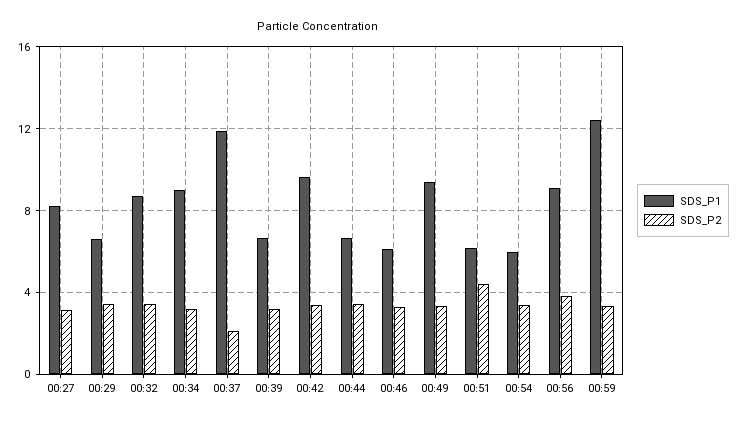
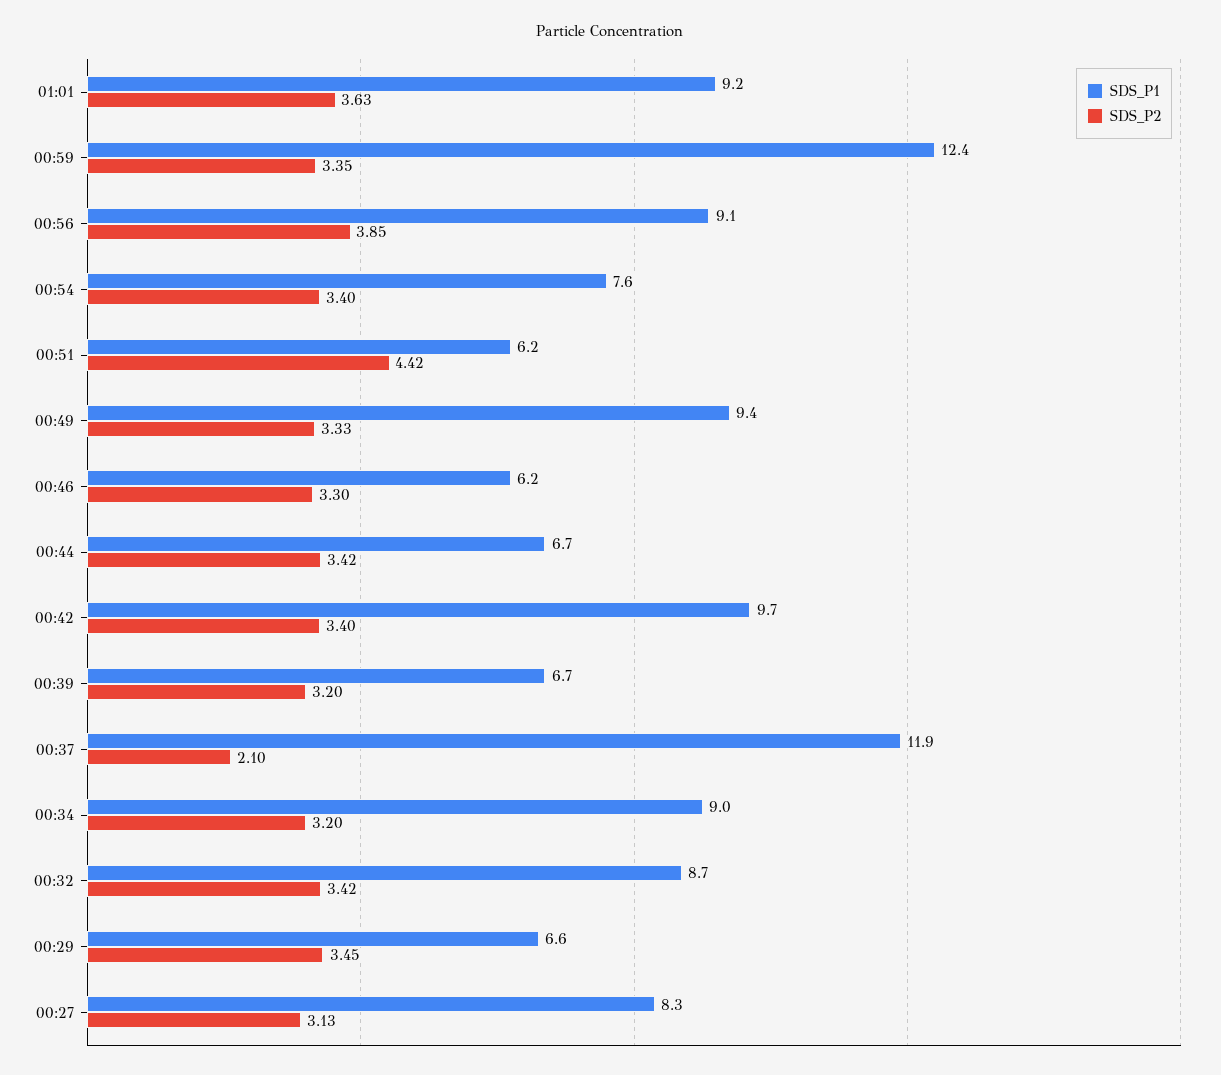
SDS_P1, 00:54: 6 -> 7.6
SDS_P1, 01:01: none -> 9.2
SDS_P2, 01:01: none -> 3.63

